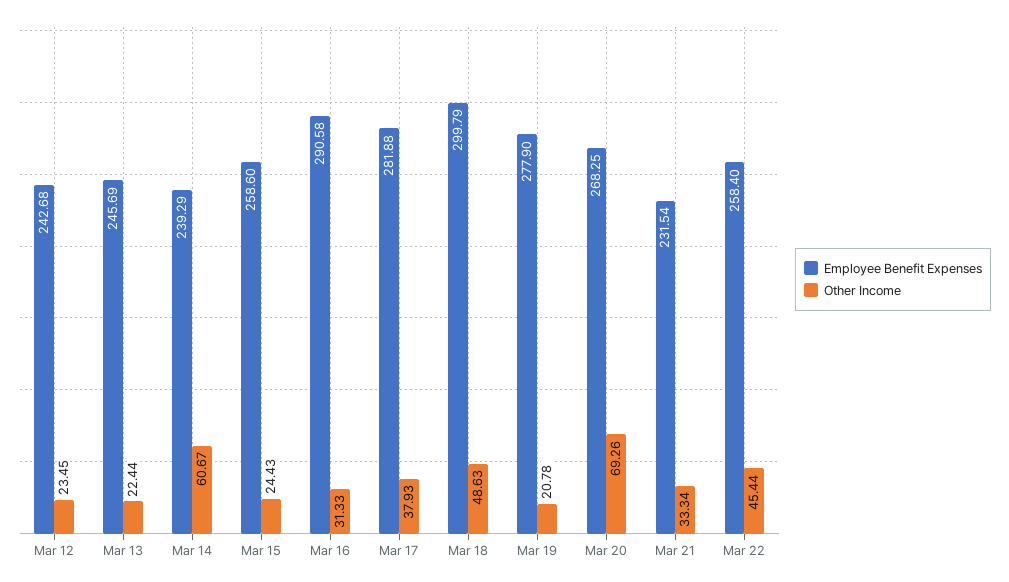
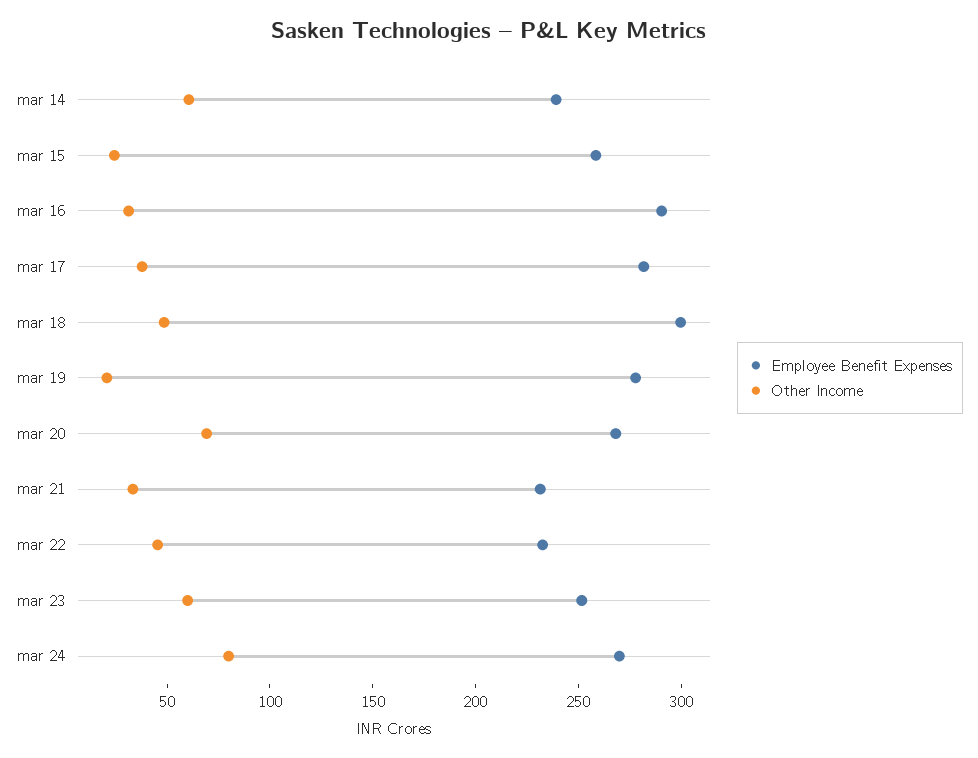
Employee Benefit Expenses, Mar 12: 242.68 -> none
Other Income, Mar 12: 23.45 -> none
Employee Benefit Expenses, Mar 13: 245.69 -> none
Other Income, Mar 13: 22.44 -> none
Employee Benefit Expenses, Mar 22: 258.4 -> 230
Employee Benefit Expenses, mar 23: none -> 250
Other Income, mar 23: none -> 60
Employee Benefit Expenses, mar 24: none -> 270
Other Income, mar 24: none -> 80

